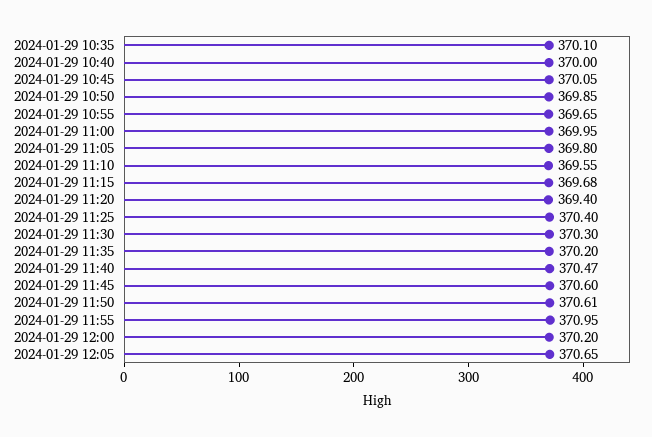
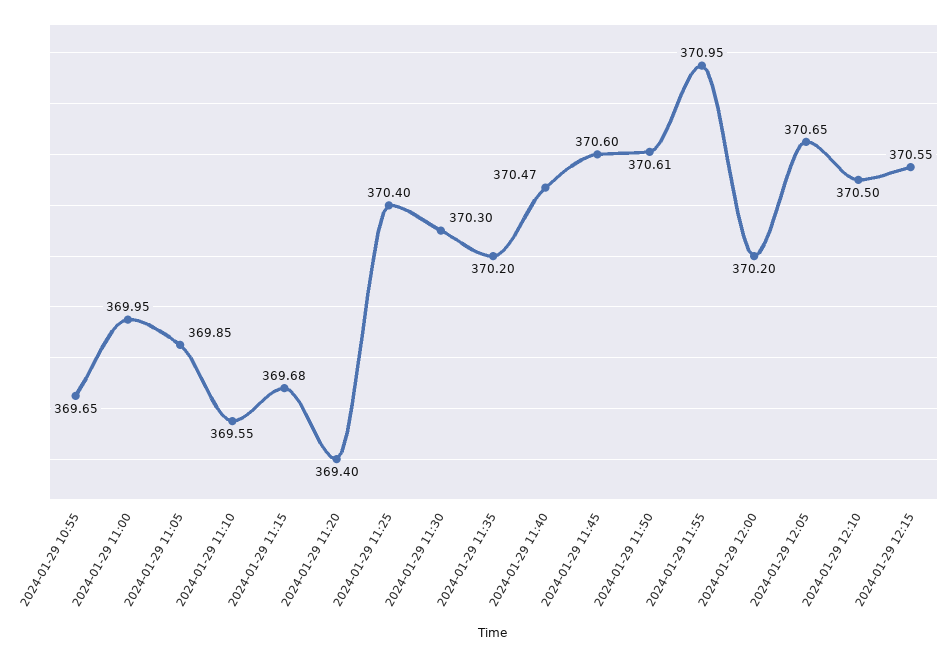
2024-01-29 10:35: 370.1 -> none
2024-01-29 10:40: 370 -> none
2024-01-29 10:45: 370.05 -> none
2024-01-29 10:50: 369.85 -> none
2024-01-29 11:05: 369.8 -> 369.85
2024-01-29 12:10: none -> 370.5
2024-01-29 12:15: none -> 370.55

